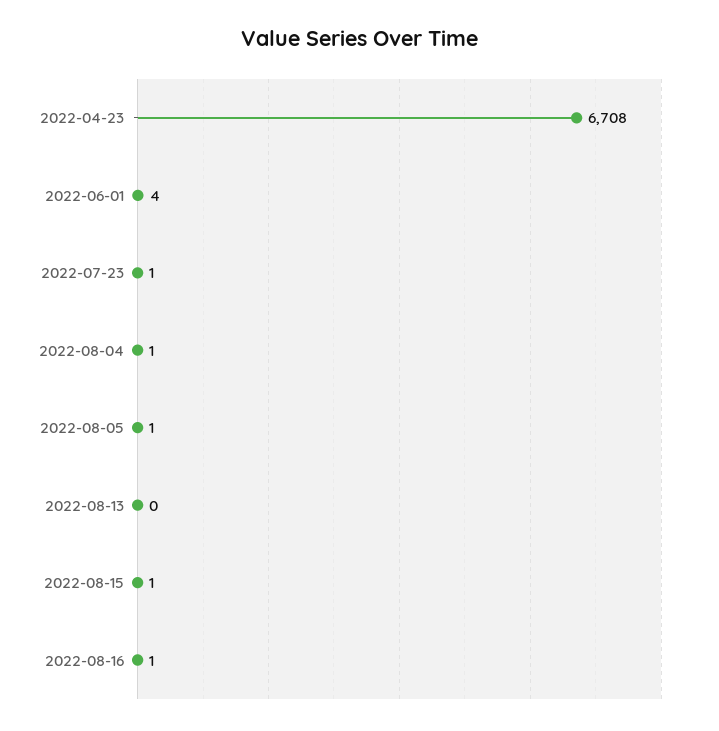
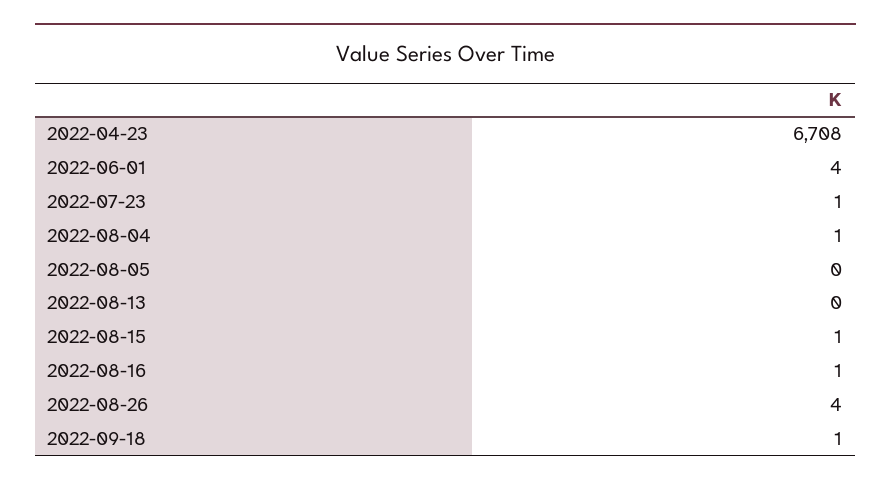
2022-08-05: 1 -> 0
2022-08-26: none -> 4
2022-09-18: none -> 1

